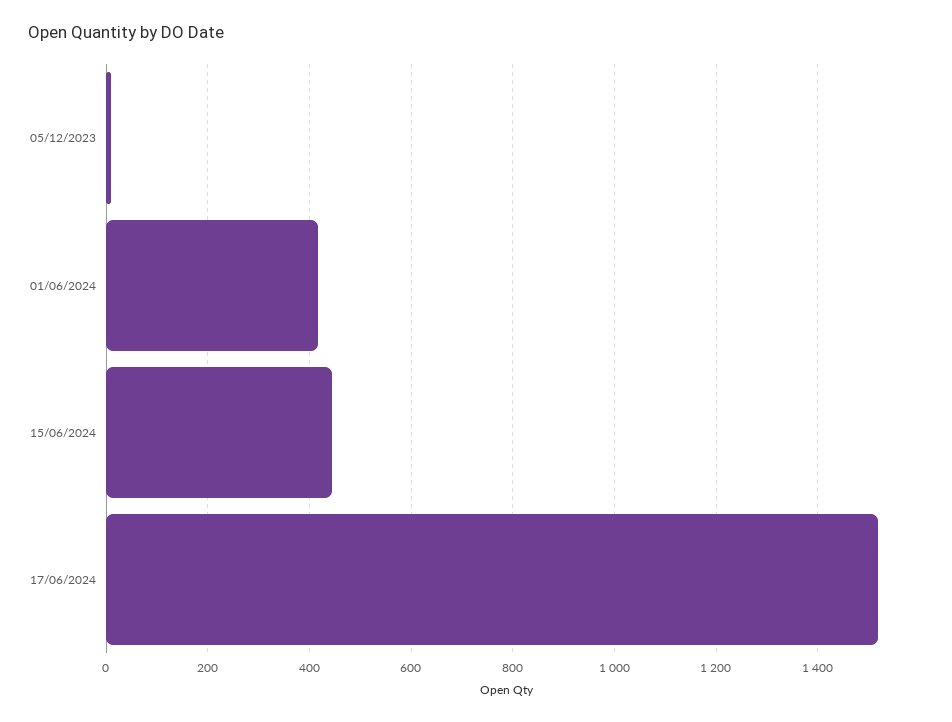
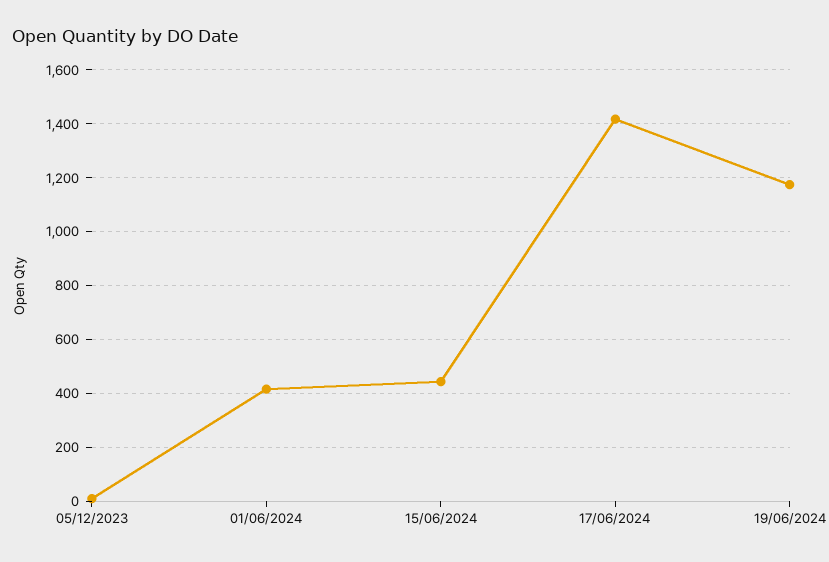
17/06/2024: 1520 -> 1425
19/06/2024: none -> 1175

